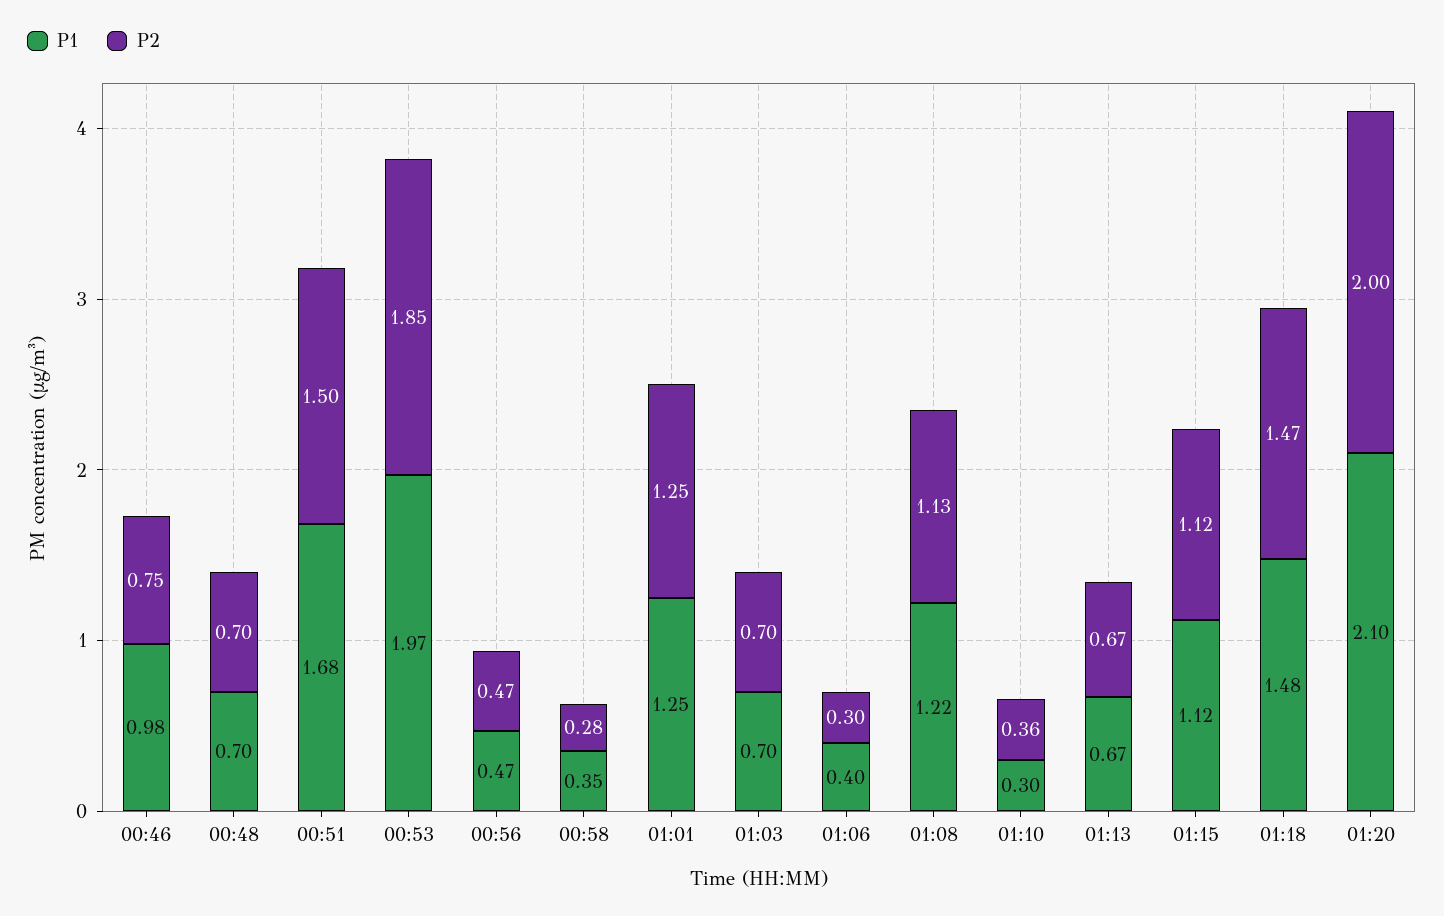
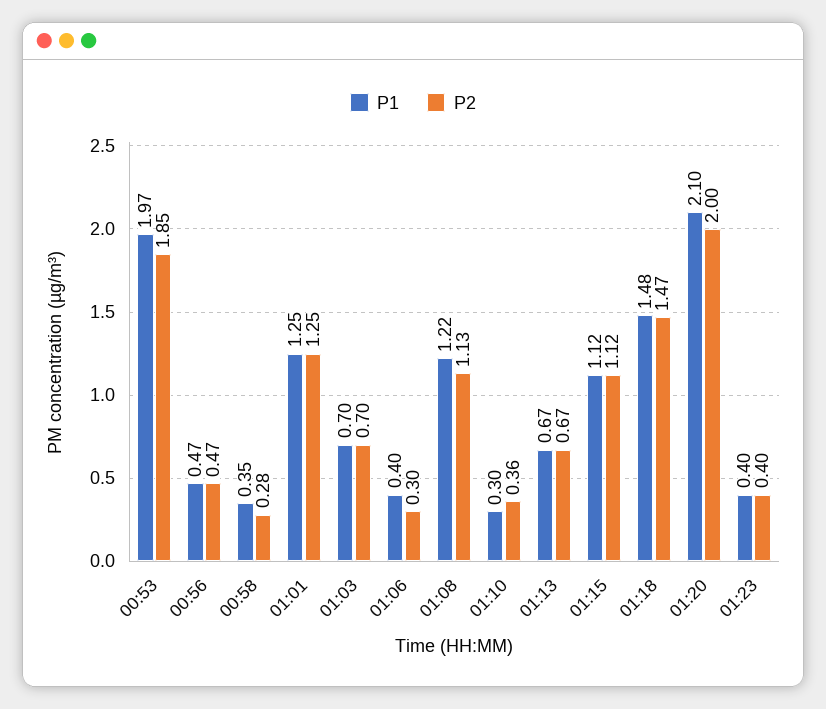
P1, 00:46: 0.98 -> none
P2, 00:46: 0.75 -> none
P1, 00:48: 0.7 -> none
P2, 00:48: 0.7 -> none
P1, 00:51: 1.68 -> none
P2, 00:51: 1.5 -> none
P1, 01:23: none -> 0.4
P2, 01:23: none -> 0.4

